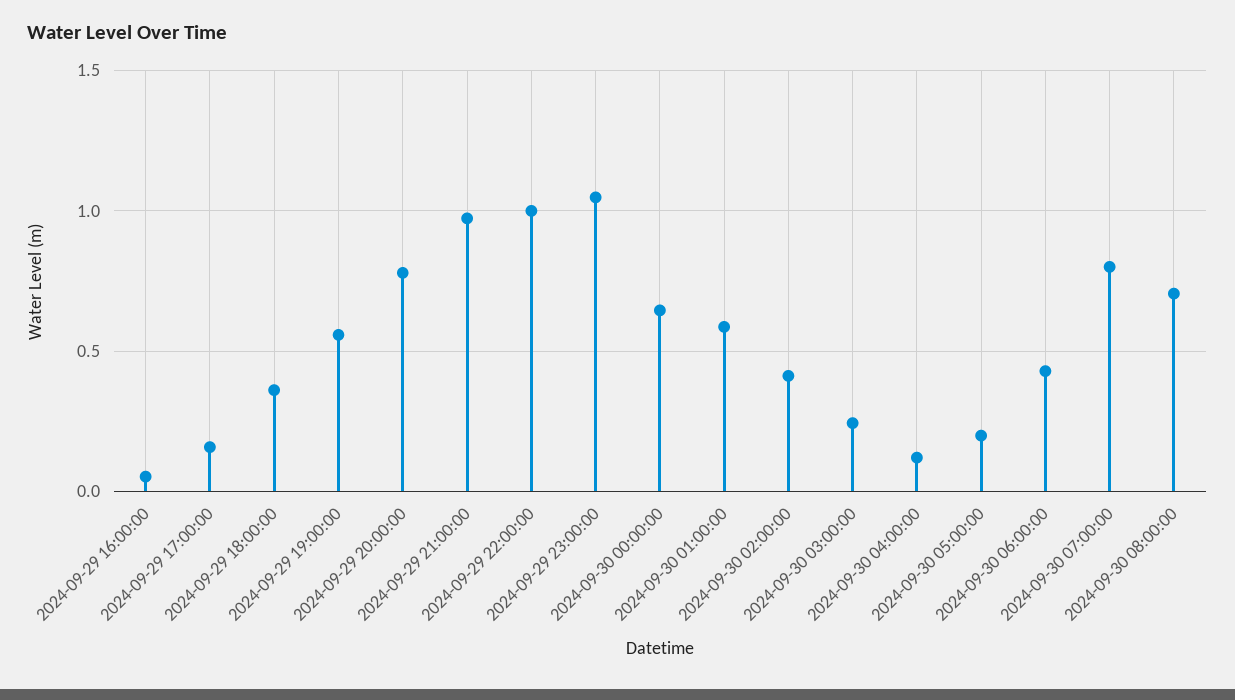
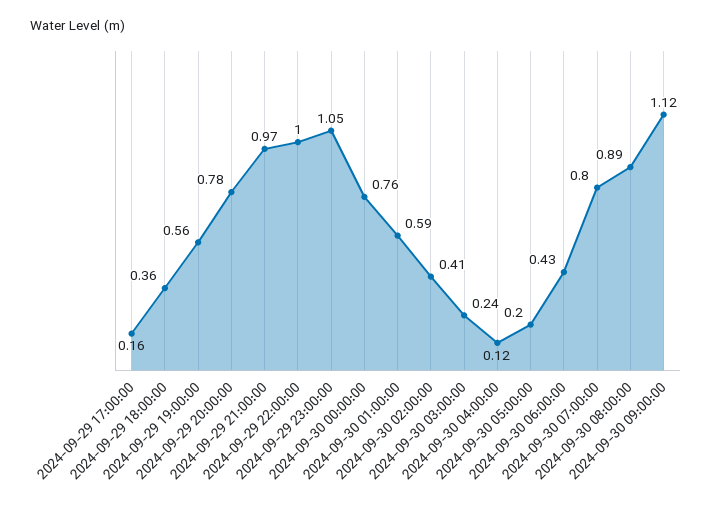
2024-09-29 16:00:00: 0.05 -> none
2024-09-30 00:00:00: 0.65 -> 0.76
2024-09-30 08:00:00: 0.7 -> 0.89
2024-09-30 09:00:00: none -> 1.12

